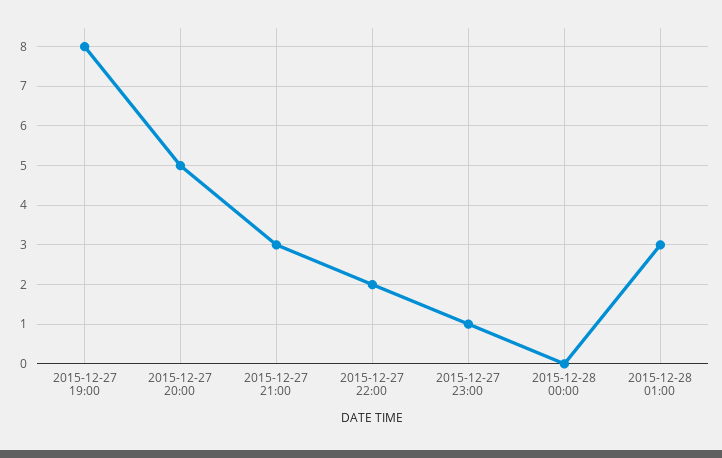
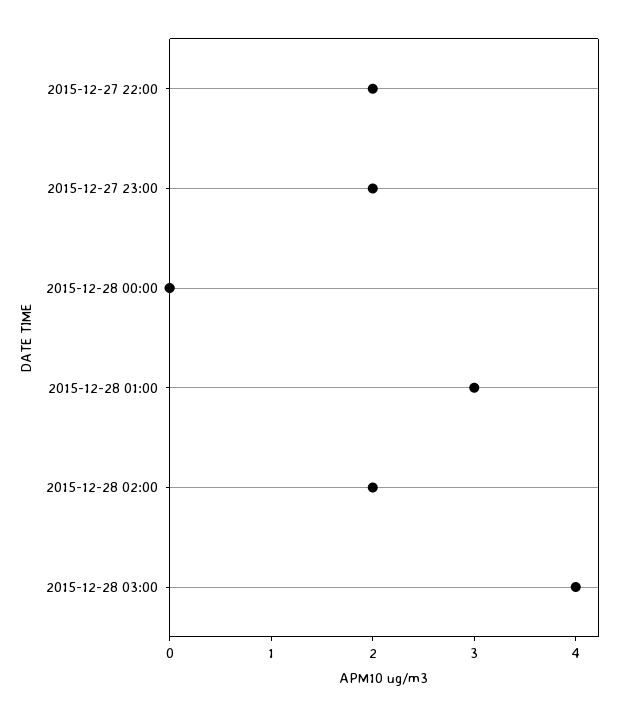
2015-12-27 19:00: 8 -> none
2015-12-27 20:00: 5 -> none
2015-12-27 21:00: 3 -> none
2015-12-27 23:00: 1 -> 2
2015-12-28 02:00: none -> 2
2015-12-28 03:00: none -> 4

